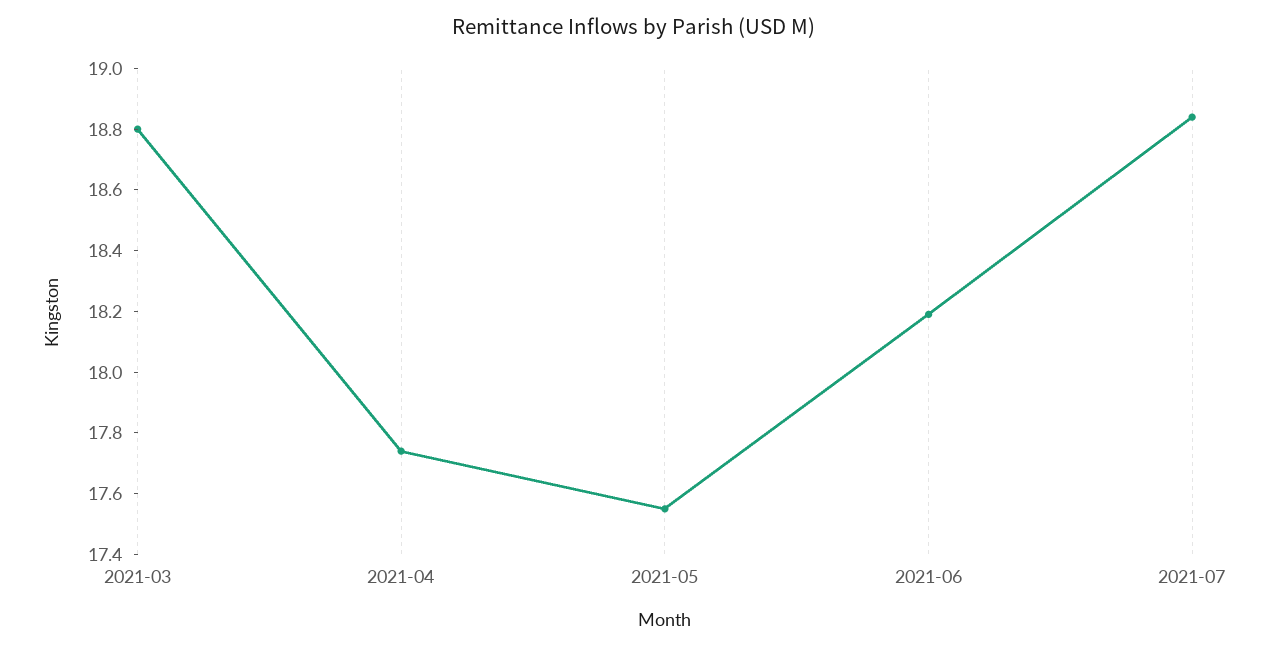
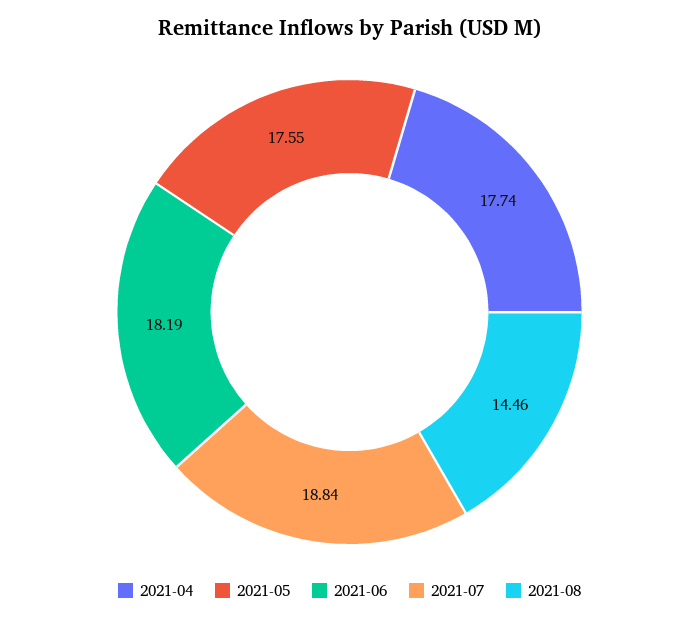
2021-03: 18.8 -> none
2021-08: none -> 14.46

